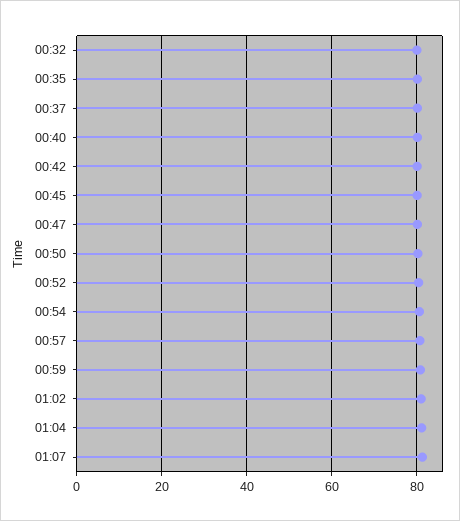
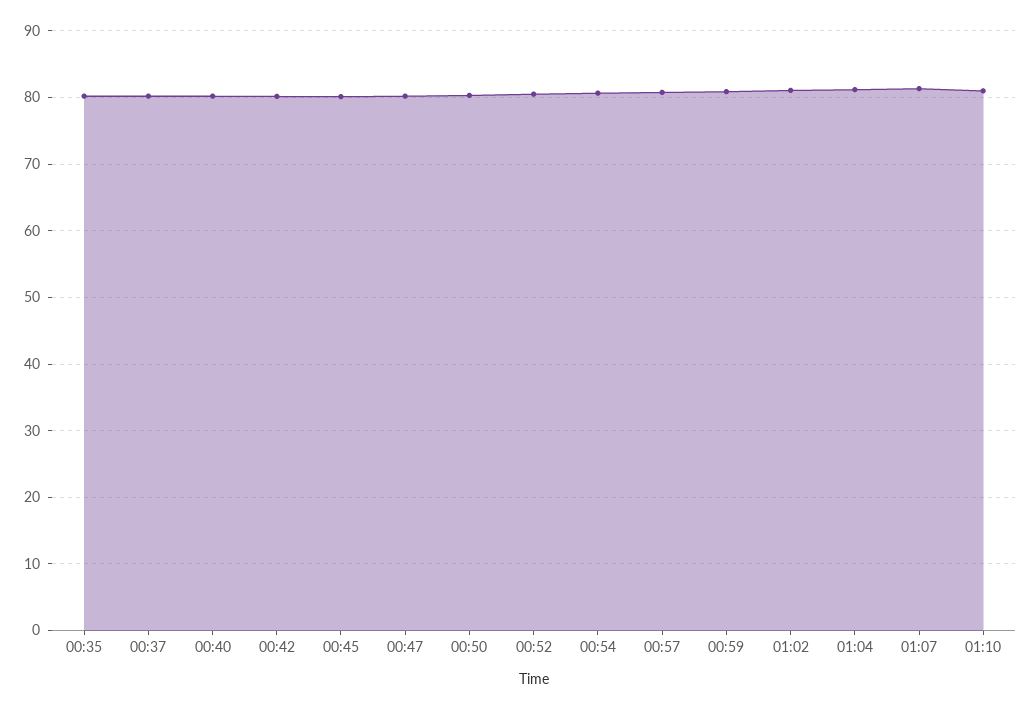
00:32: 80 -> none
01:10: none -> 81

